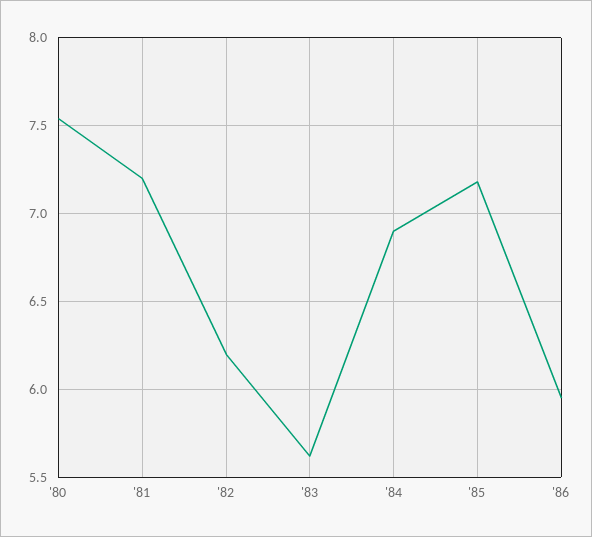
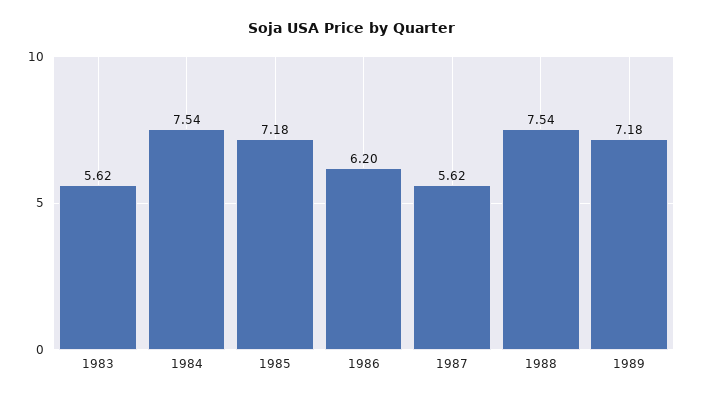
'80: 7.55 -> none
'81: 7.2 -> none
'82: 6.2 -> none
'84: 6.9 -> 7.54
'86: 5.95 -> 6.2
1987: none -> 5.62
1988: none -> 7.54
1989: none -> 7.18

